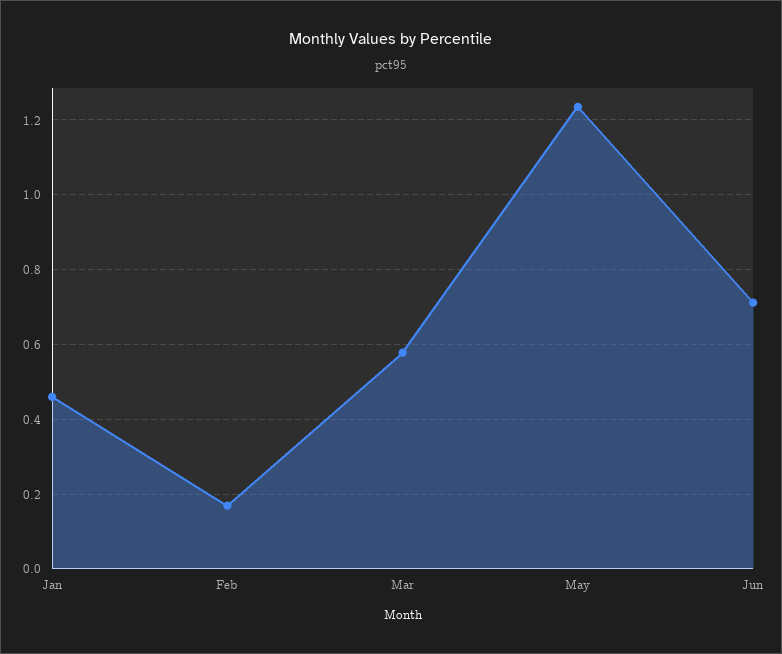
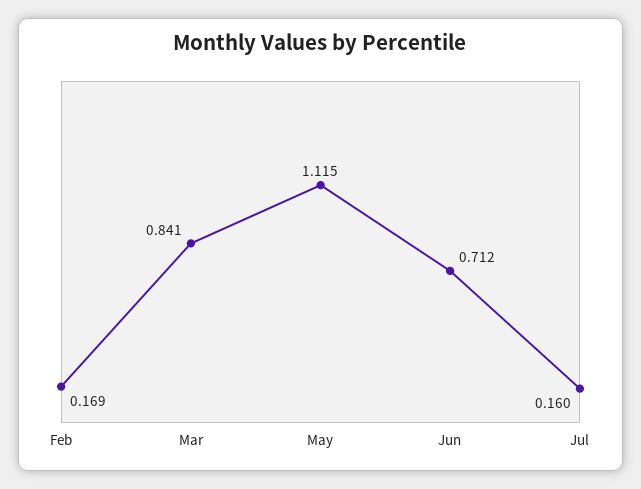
Jan: 0.46 -> none
Mar: 0.58 -> 0.841
May: 1.24 -> 1.115
Jul: none -> 0.16

